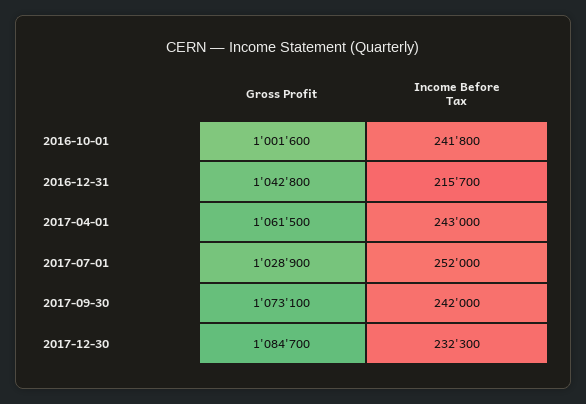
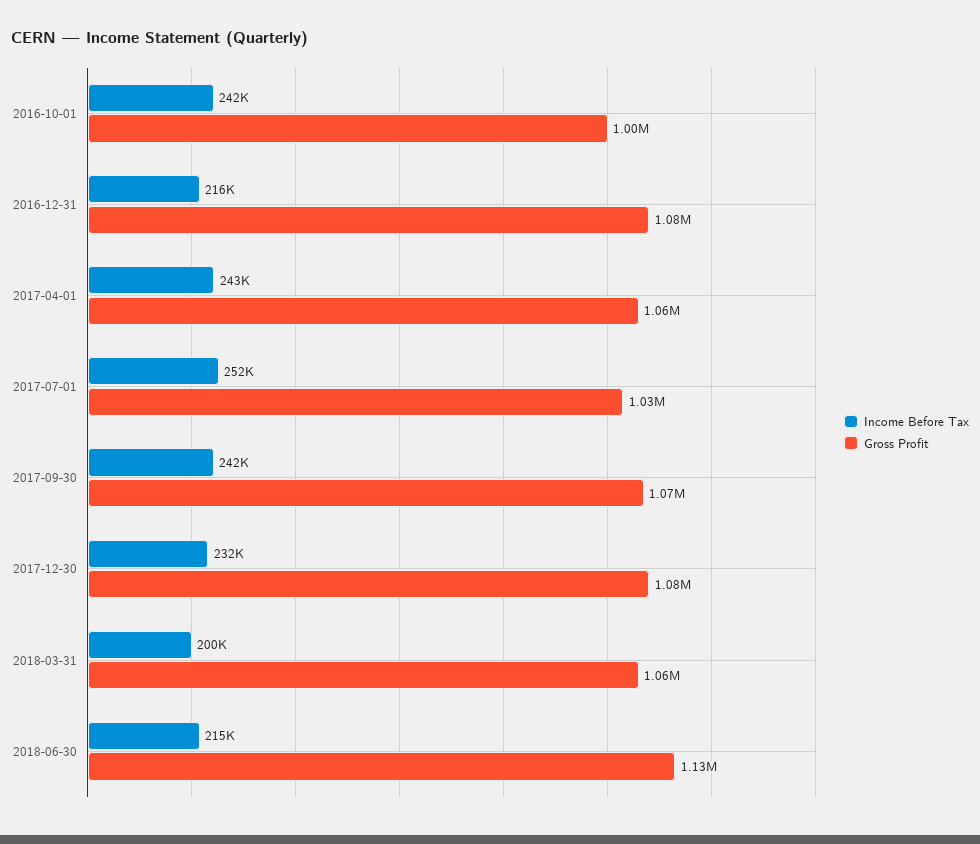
Gross Profit, 2016-12-31: 1042800 -> 1080000
Income Before Tax, 2018-03-31: none -> 200000
Gross Profit, 2018-03-31: none -> 1060000
Income Before Tax, 2018-06-30: none -> 215000
Gross Profit, 2018-06-30: none -> 1130000

